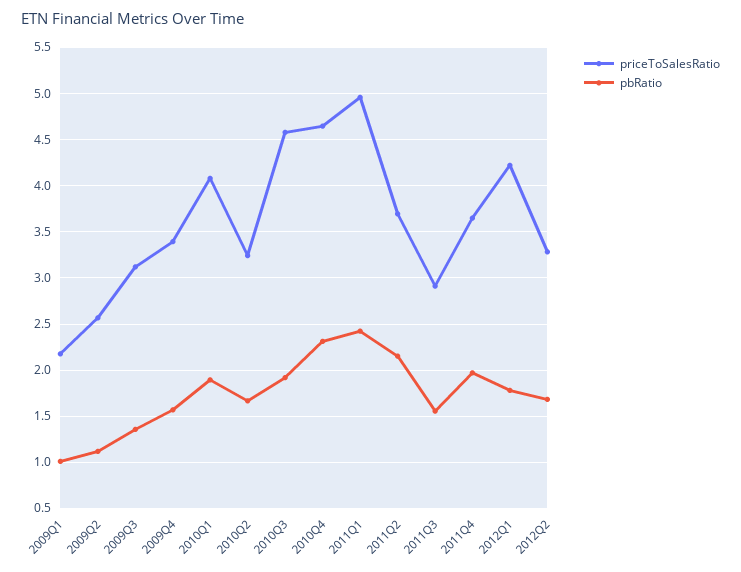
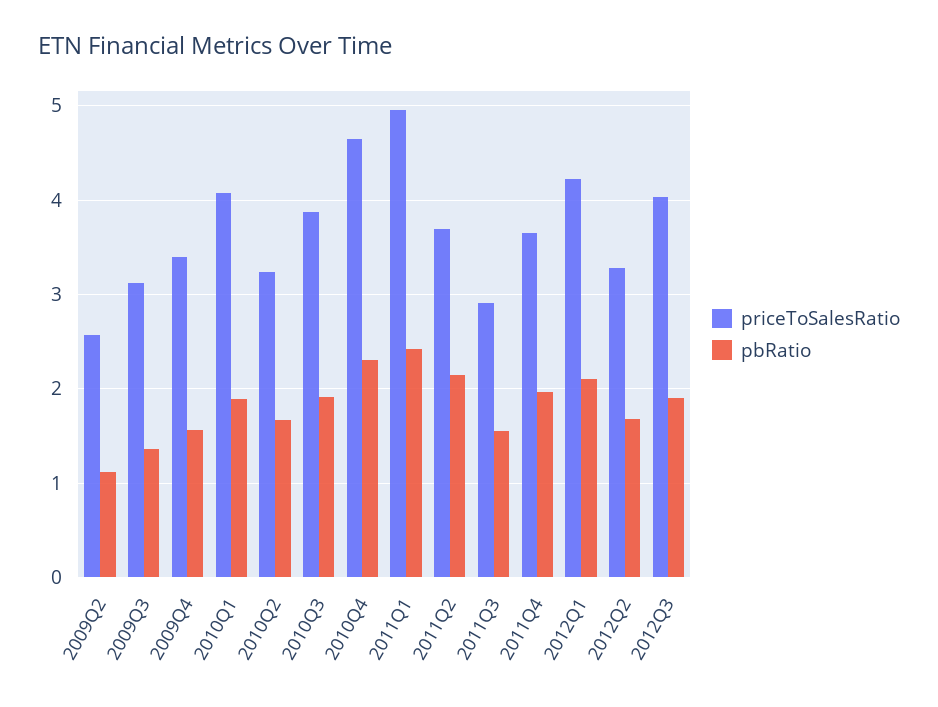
priceToSalesRatio, 2009Q1: 2.2 -> none
pbRatio, 2009Q1: 1 -> none
priceToSalesRatio, 2010Q3: 4.6 -> 3.9
pbRatio, 2012Q1: 1.8 -> 2.1
priceToSalesRatio, 2012Q3: none -> 4
pbRatio, 2012Q3: none -> 1.9

